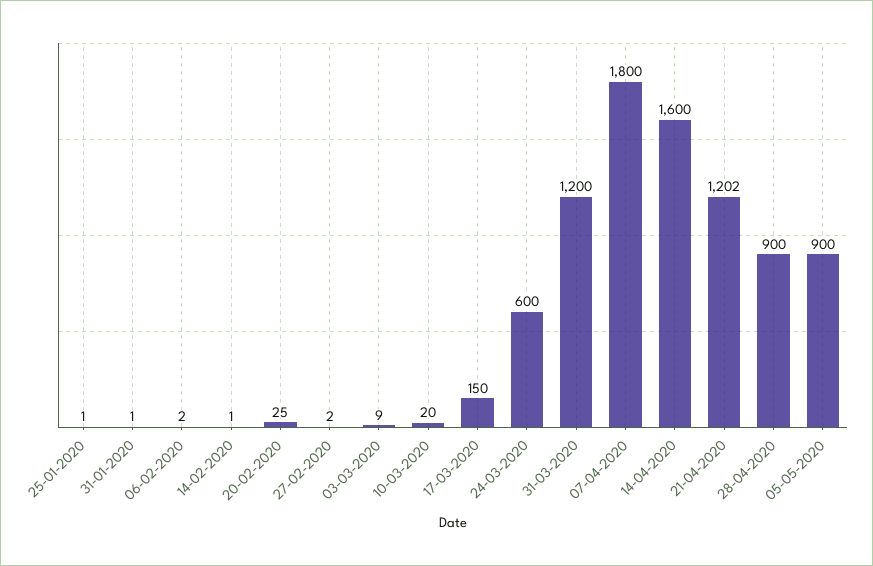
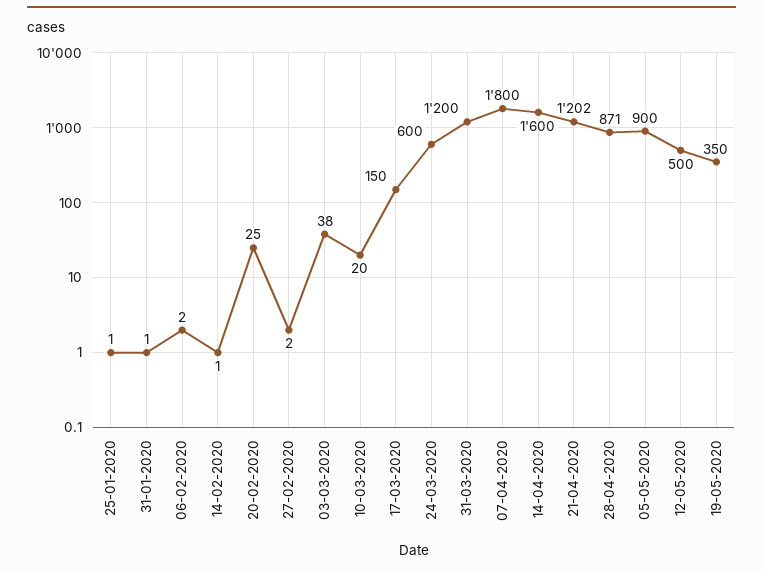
03-03-2020: 9 -> 38
28-04-2020: 900 -> 871
12-05-2020: none -> 500
19-05-2020: none -> 350

